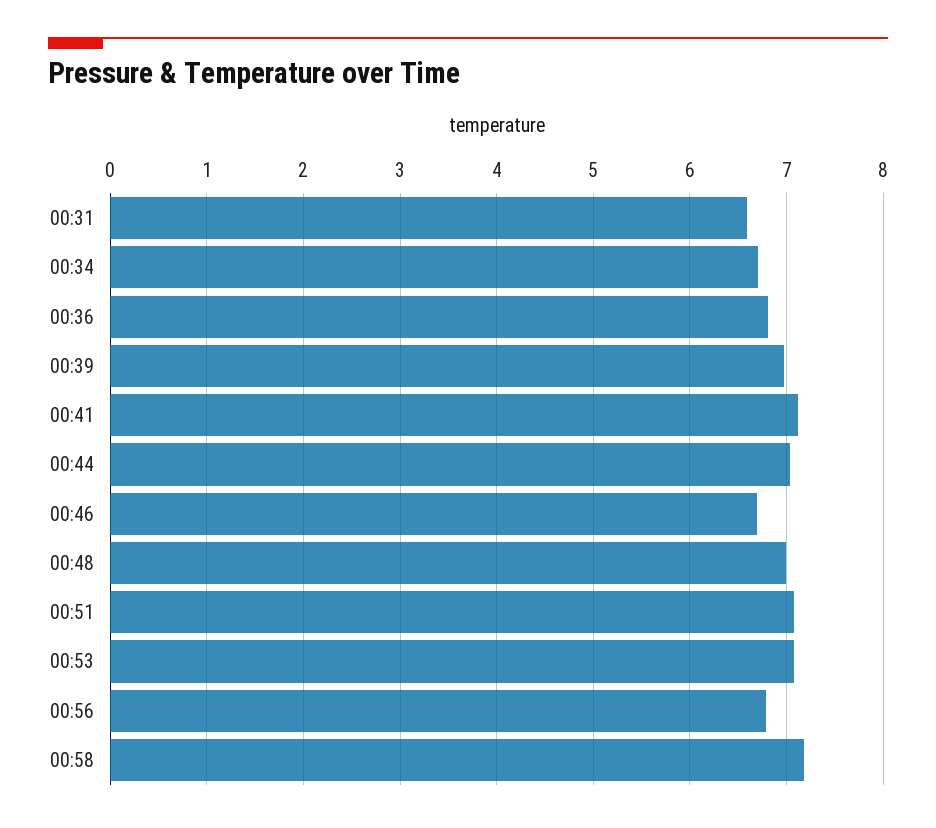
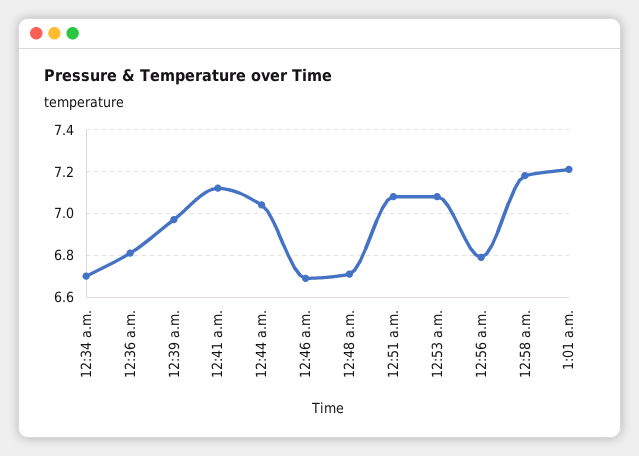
00:31: 6.6 -> none
00:48: 7 -> 6.7
1:01 a.m.: none -> 7.2

